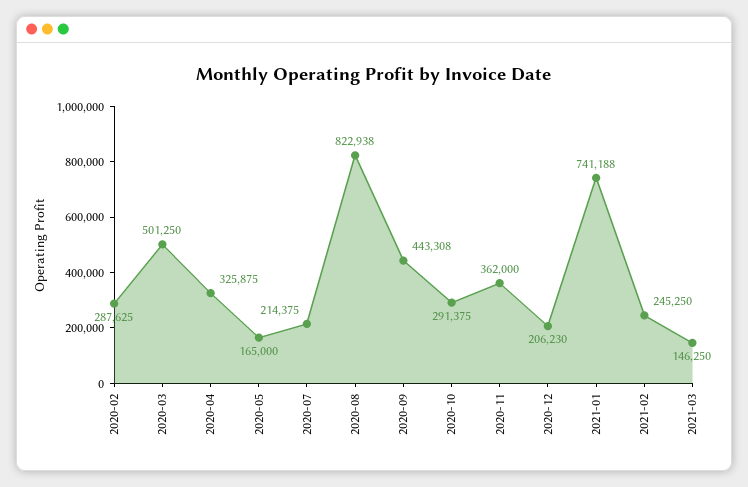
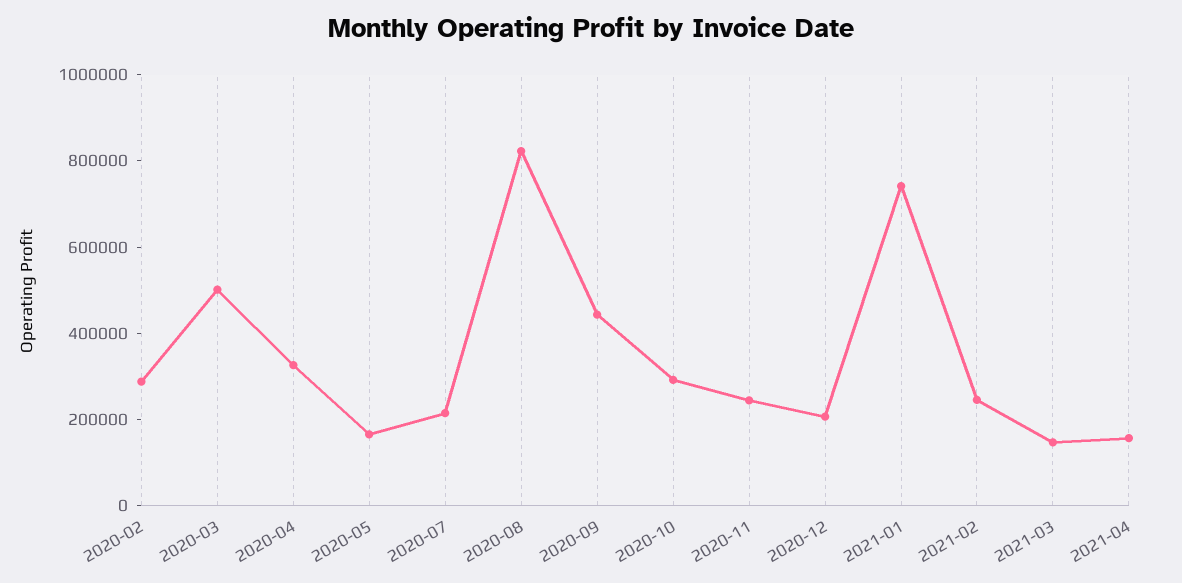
2020-11: 362000 -> 250000
2021-04: none -> 150000

